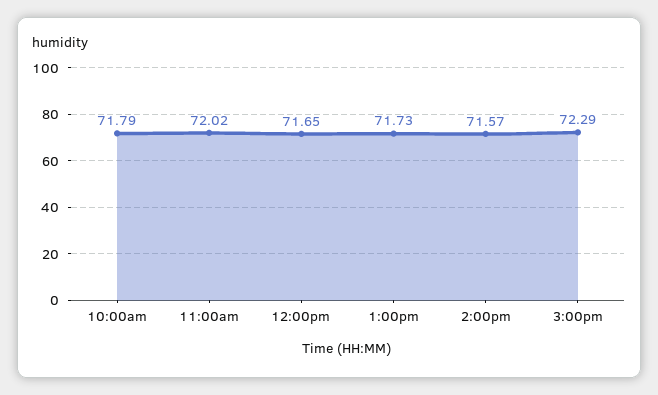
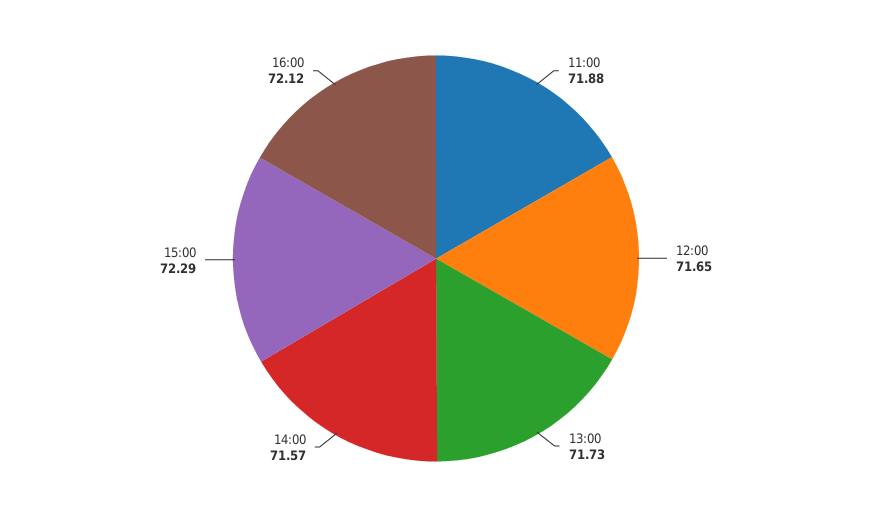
10:00am: 71.79 -> none
11:00am: 72.02 -> 71.88
16:00: none -> 72.12

